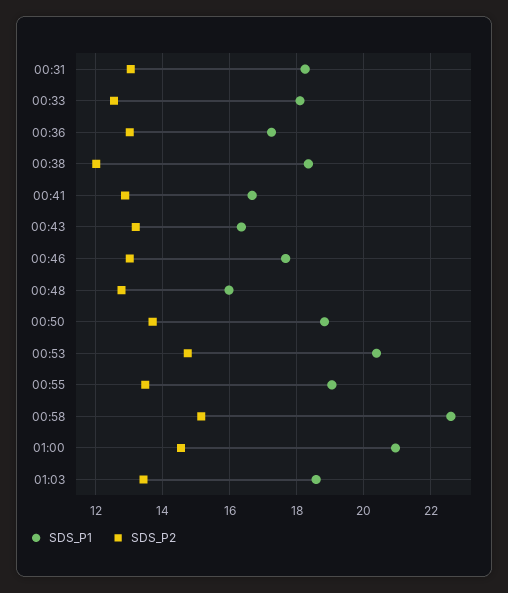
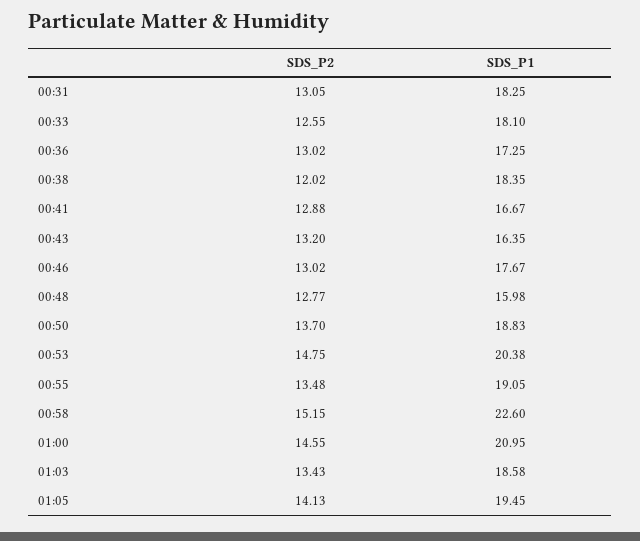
SDS_P2, 01:05: none -> 14.13
SDS_P1, 01:05: none -> 19.45

